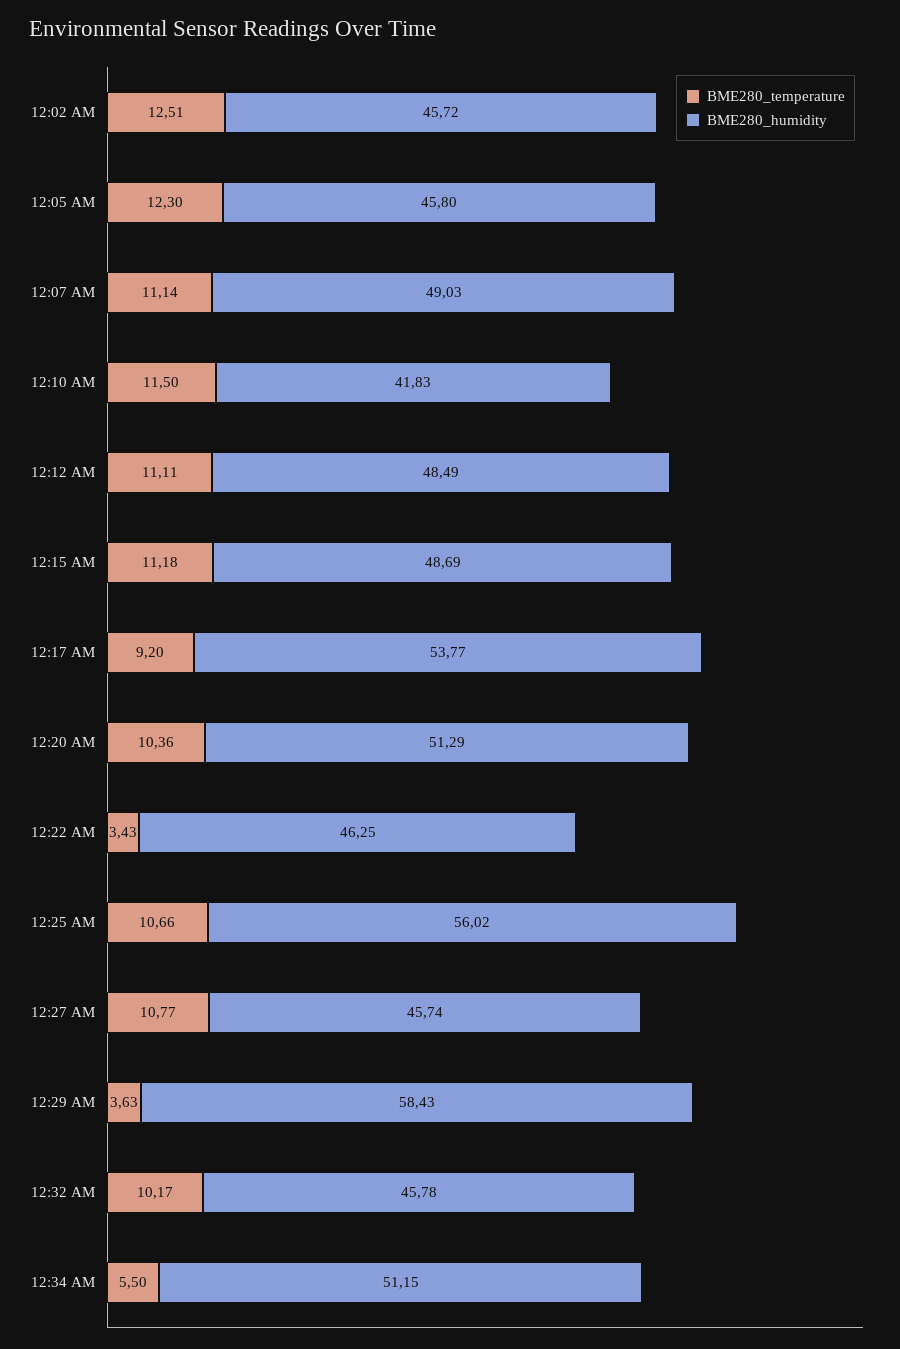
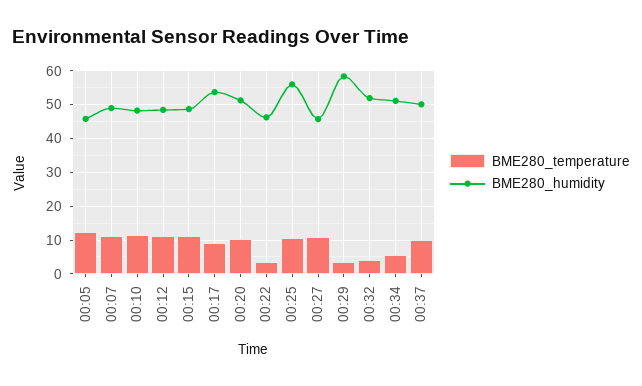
BME280_temperature, 12:02 AM: 12.51 -> none
BME280_humidity, 12:02 AM: 45.72 -> none
BME280_humidity, 12:10 AM: 41.83 -> 48
BME280_temperature, 12:32 AM: 10.17 -> 4
BME280_humidity, 12:32 AM: 45.78 -> 52
BME280_temperature, 00:37: none -> 10
BME280_humidity, 00:37: none -> 50

